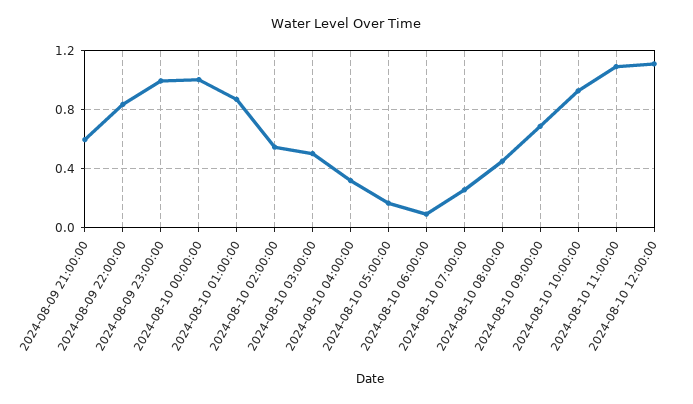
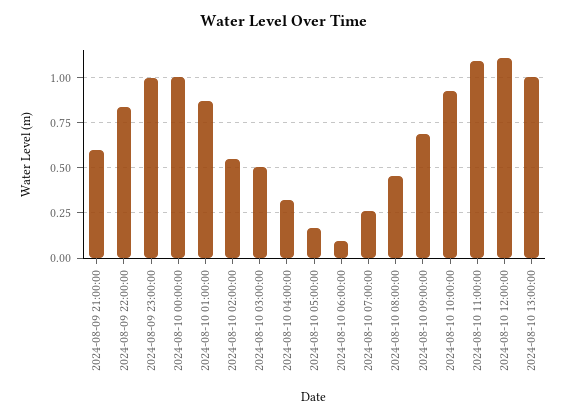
2024-08-10 13:00:00: none -> 1

